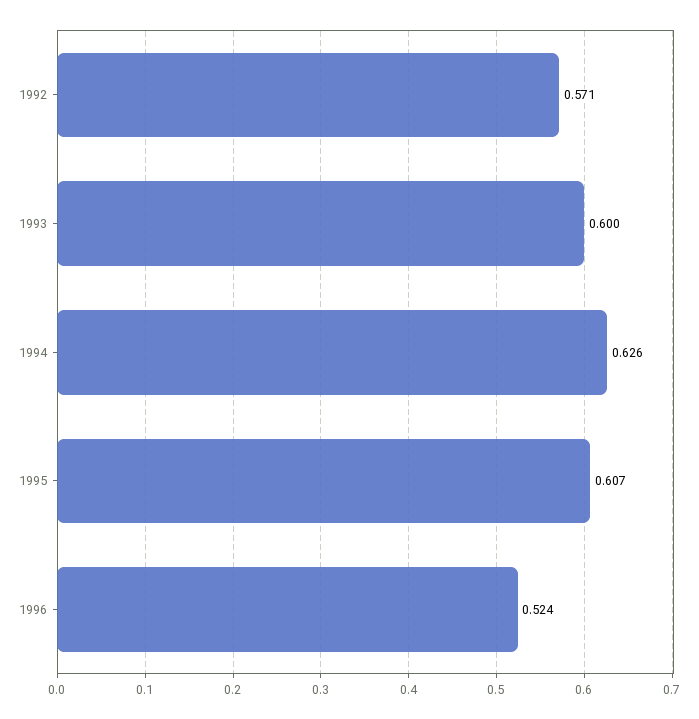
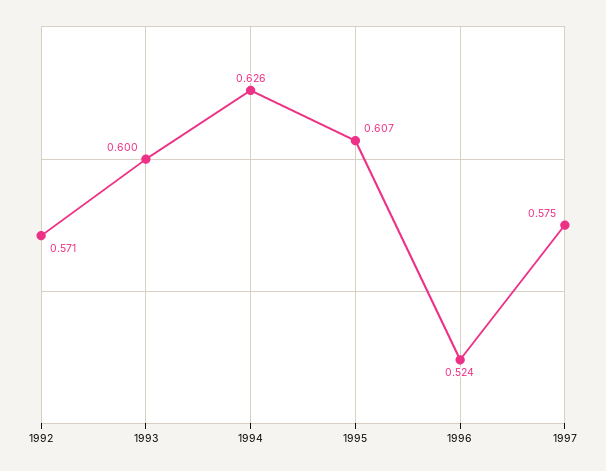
1997: none -> 0.575

